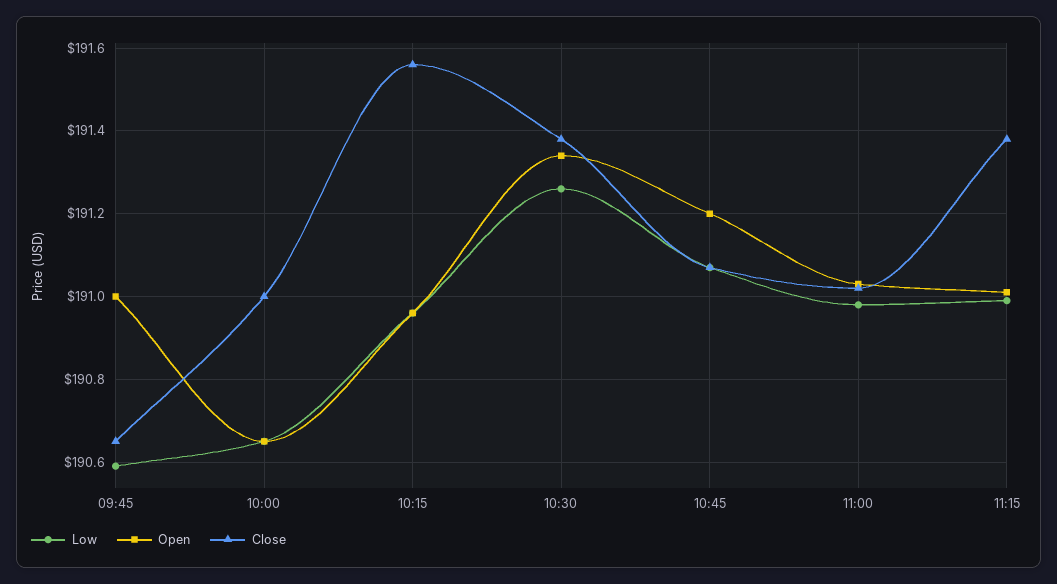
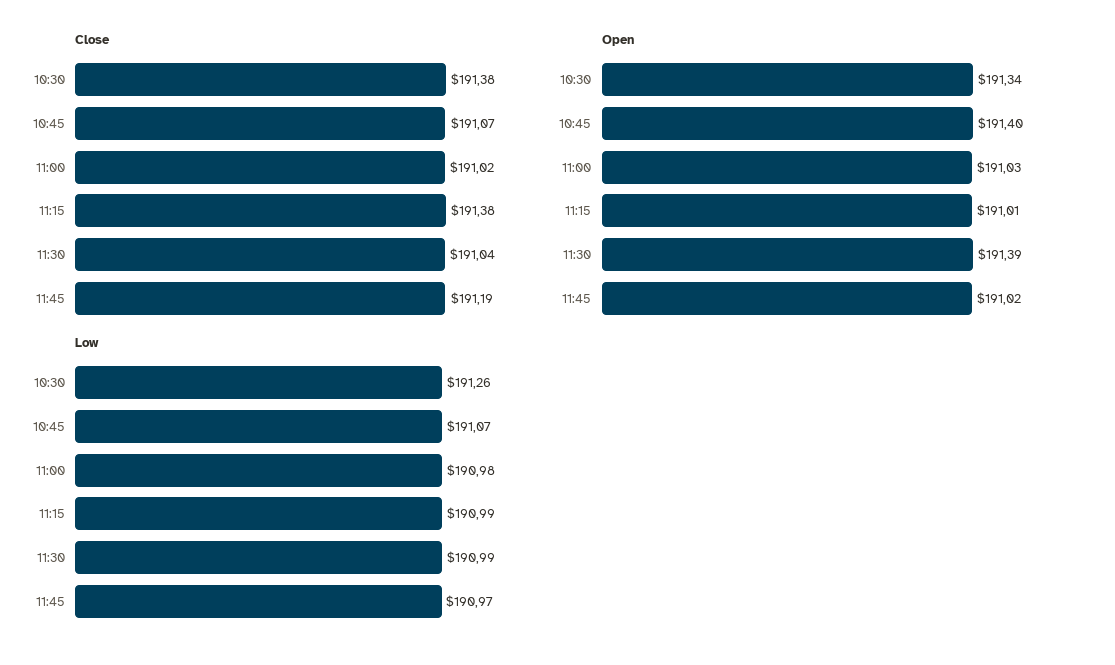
Low, 09:45: 190.6 -> none
Open, 09:45: 191 -> none
Close, 09:45: 190.65 -> none
Low, 10:00: 190.65 -> none
Open, 10:00: 190.65 -> none
Close, 10:00: 191 -> none
Low, 10:15: 190.95 -> none
Open, 10:15: 190.95 -> none
Close, 10:15: 191.55 -> none
Open, 10:45: 191.2 -> 191.4
Close, 11:30: none -> 191.04
Close, 11:45: none -> 191.19
Open, 11:30: none -> 191.39
Open, 11:45: none -> 191.02
Low, 11:30: none -> 190.99
Low, 11:45: none -> 190.97

